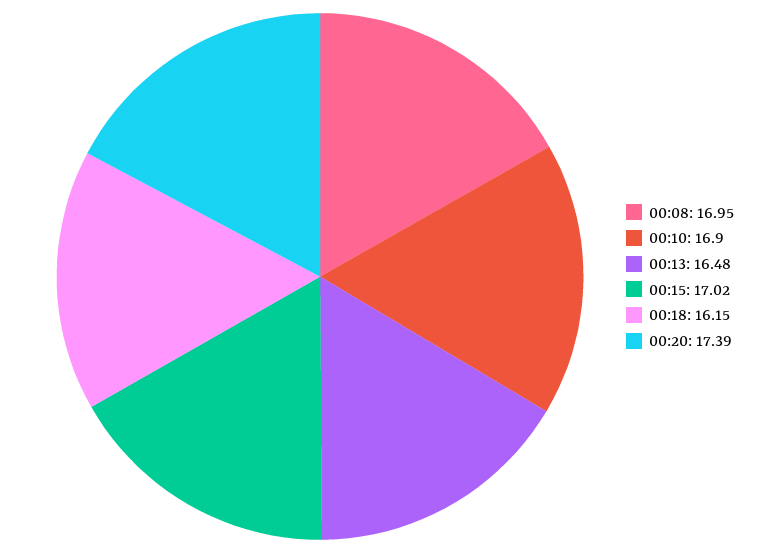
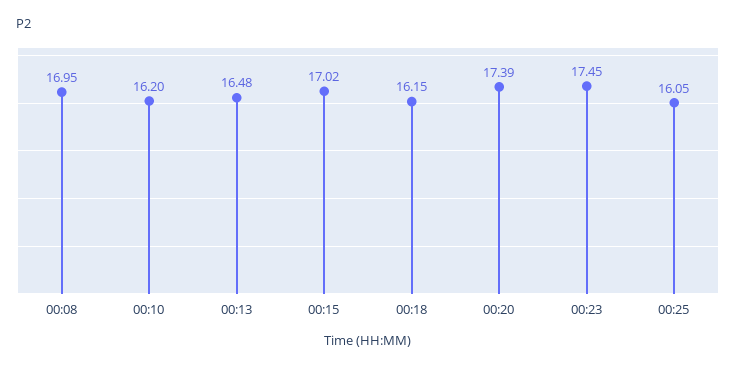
00:10: 16.9 -> 16.2
00:23: none -> 17.45
00:25: none -> 16.05

